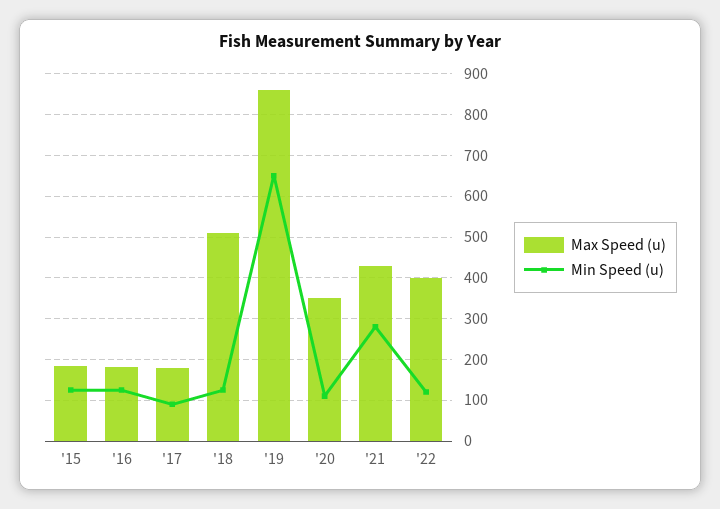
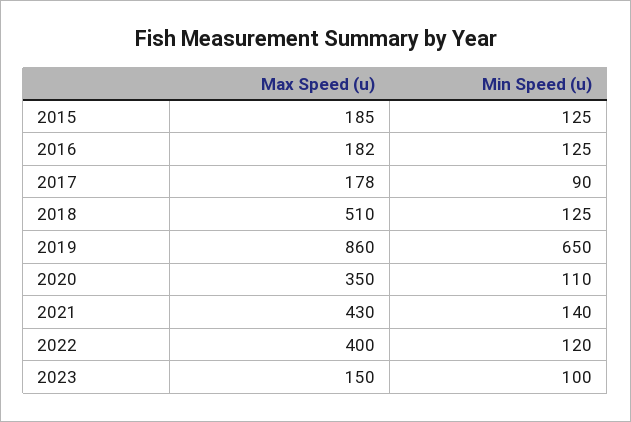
Min Speed (u), '21: 280 -> 140
Max Speed (u), 2023: none -> 150
Min Speed (u), 2023: none -> 100

